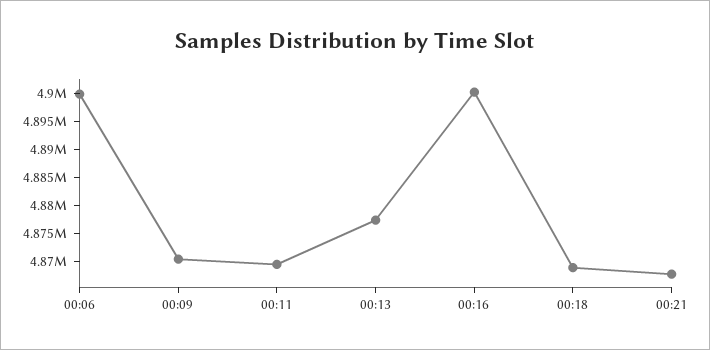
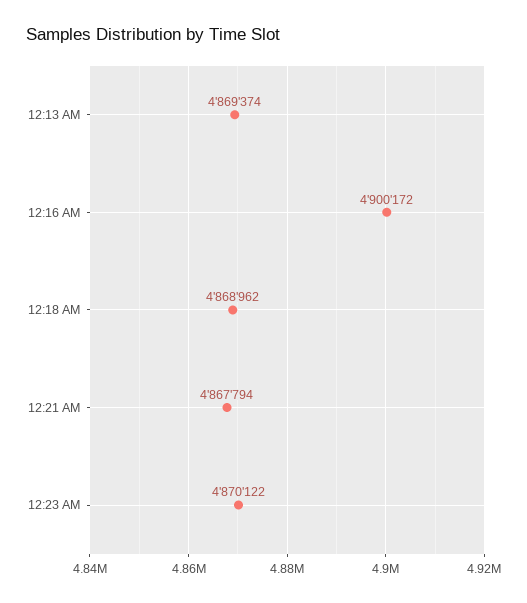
00:06: 4900000 -> none
00:09: 4870000 -> none
00:11: 4870000 -> none
00:13: 4877500 -> 4869374
12:23 AM: none -> 4870122

